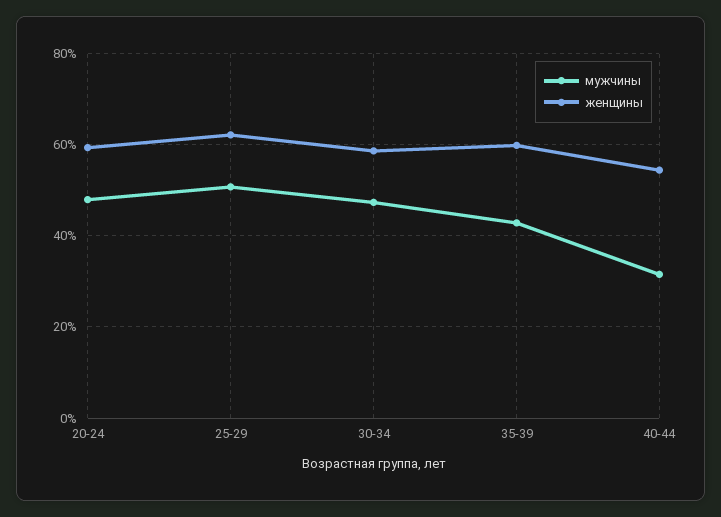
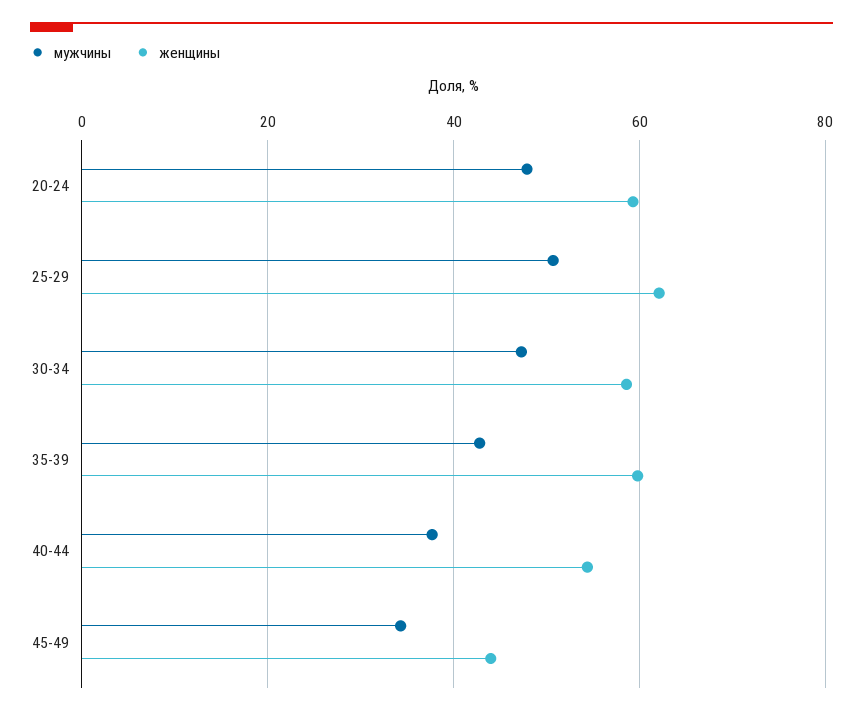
мужчины, 40-44: 32 -> 38
мужчины, 45-49: none -> 34
женщины, 45-49: none -> 44

